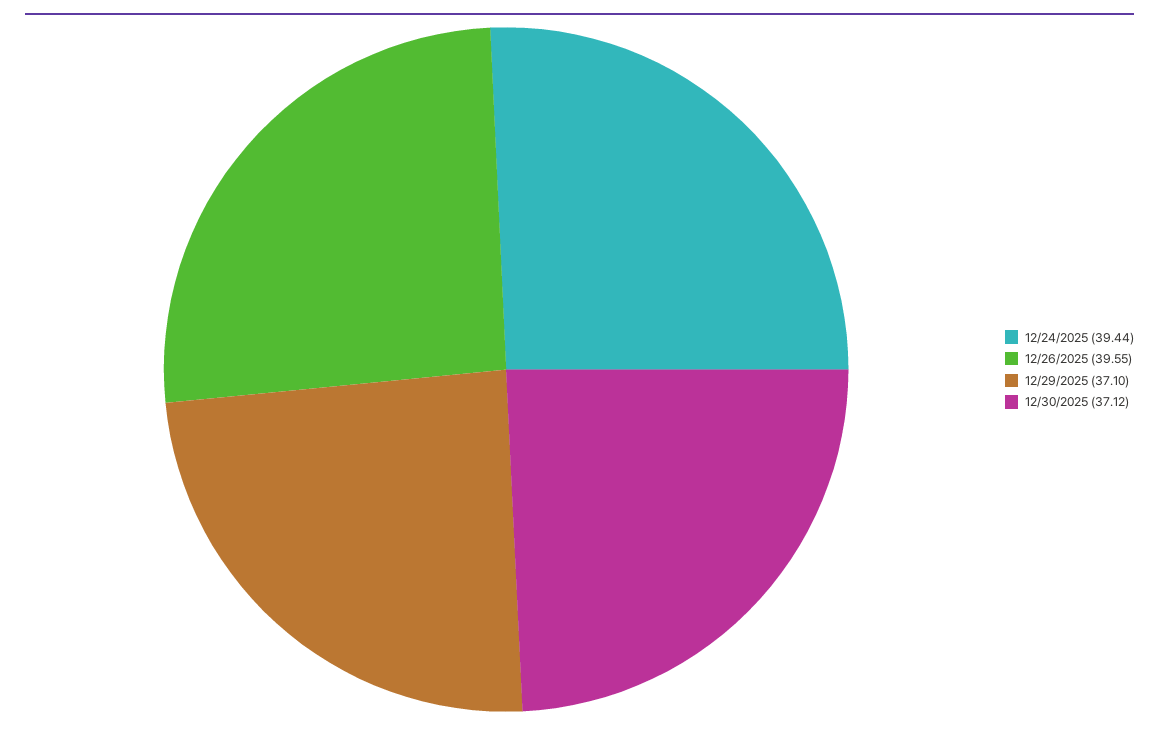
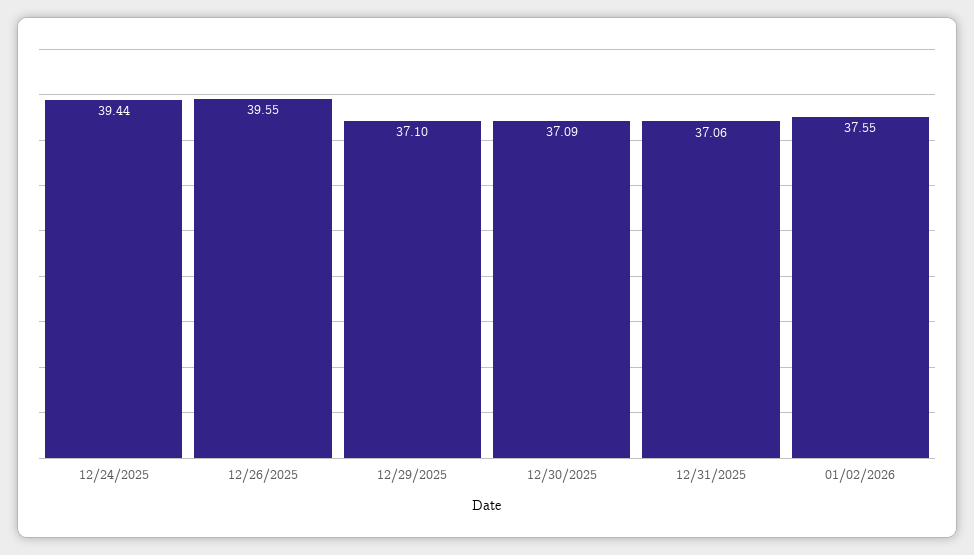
12/30/2025: 37.12 -> 37.09
12/31/2025: none -> 37.06
01/02/2026: none -> 37.55

